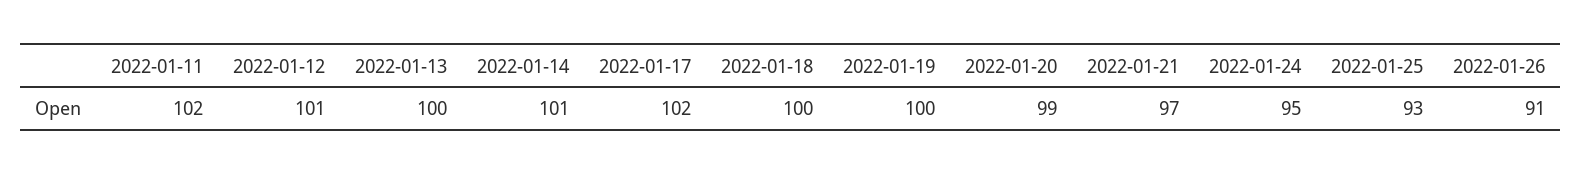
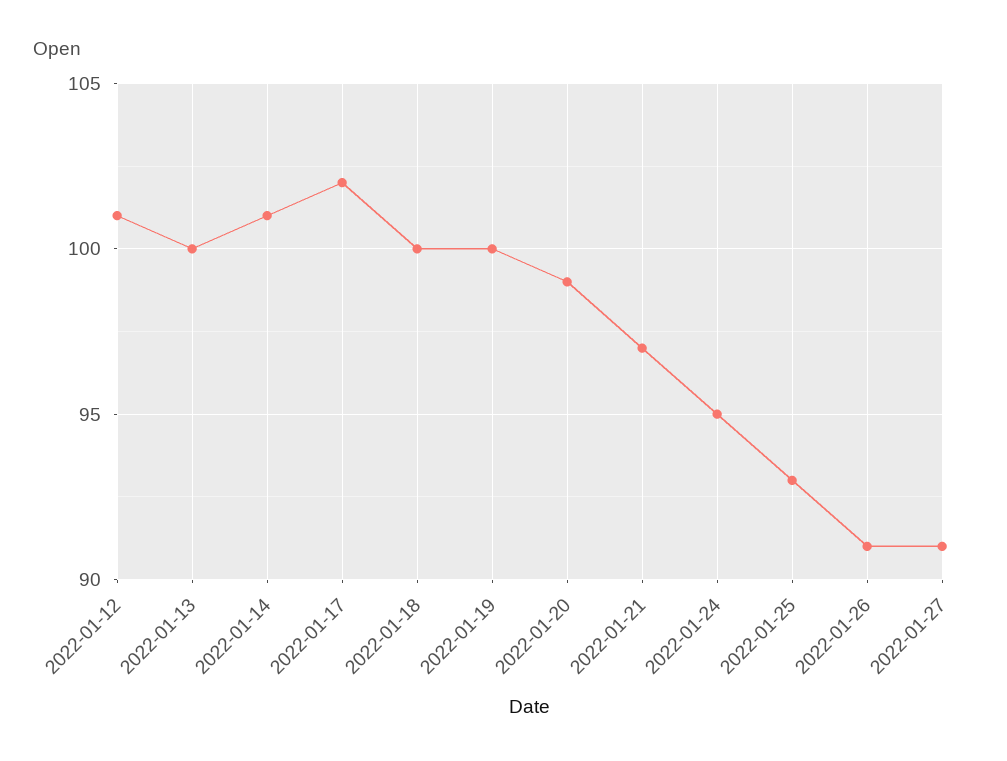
2022-01-11: 102 -> none
2022-01-27: none -> 91

